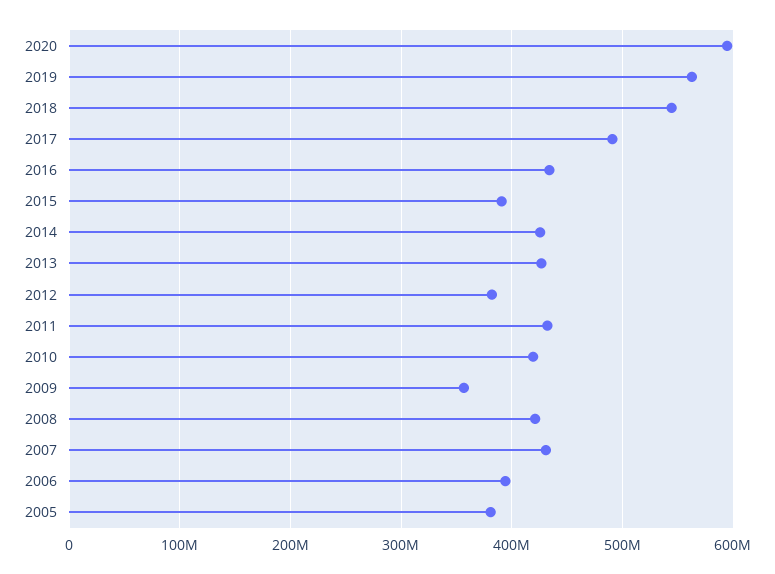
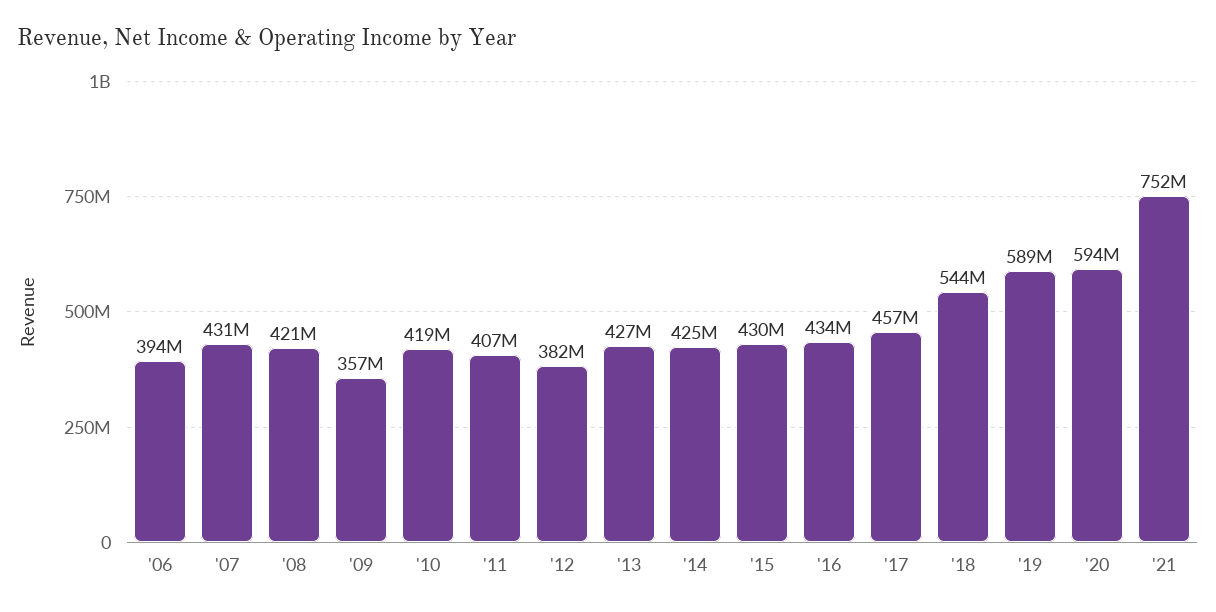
2019: 560000000 -> 589000000
2017: 490000000 -> 457000000
2015: 390000000 -> 430000000
2011: 430000000 -> 407000000
2005: 380000000 -> none
'21: none -> 752000000

